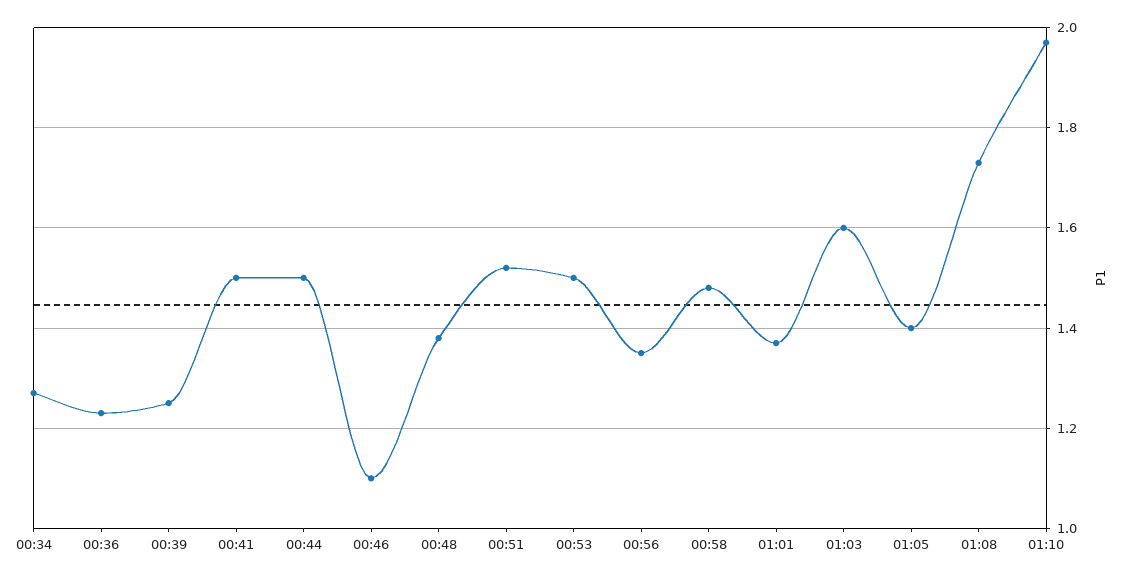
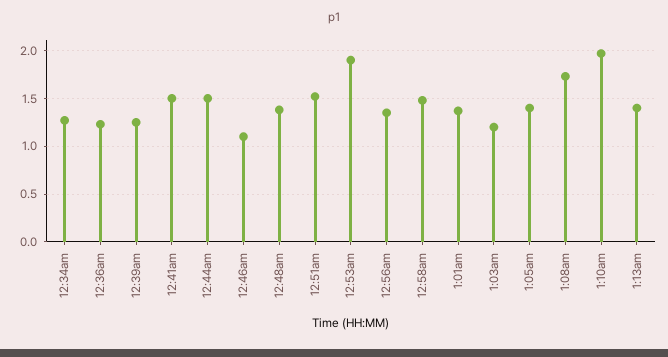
00:53: 1.5 -> 1.9
01:03: 1.6 -> 1.2
1:13am: none -> 1.4

